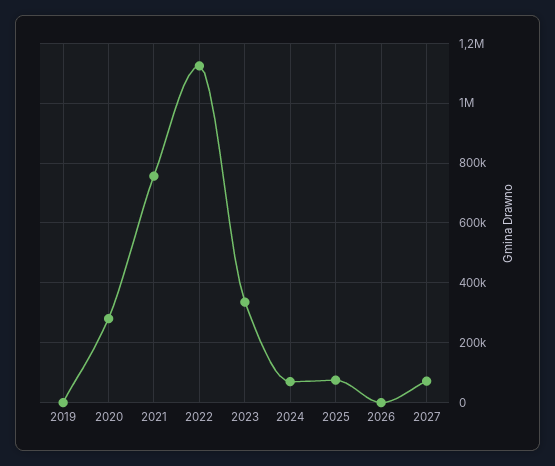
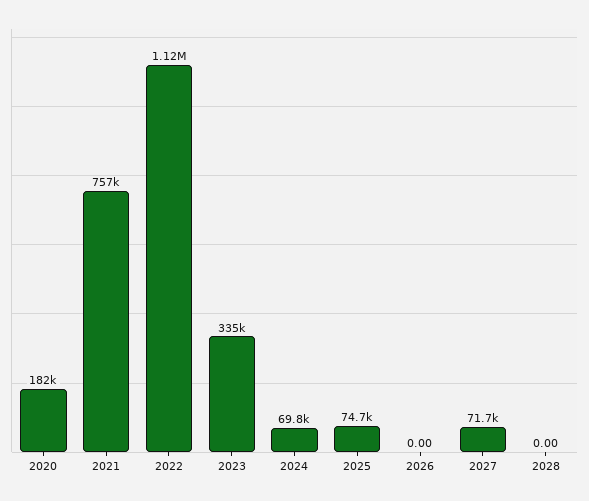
2019: 0 -> none
2020: 275000 -> 182000
2028: none -> 0

